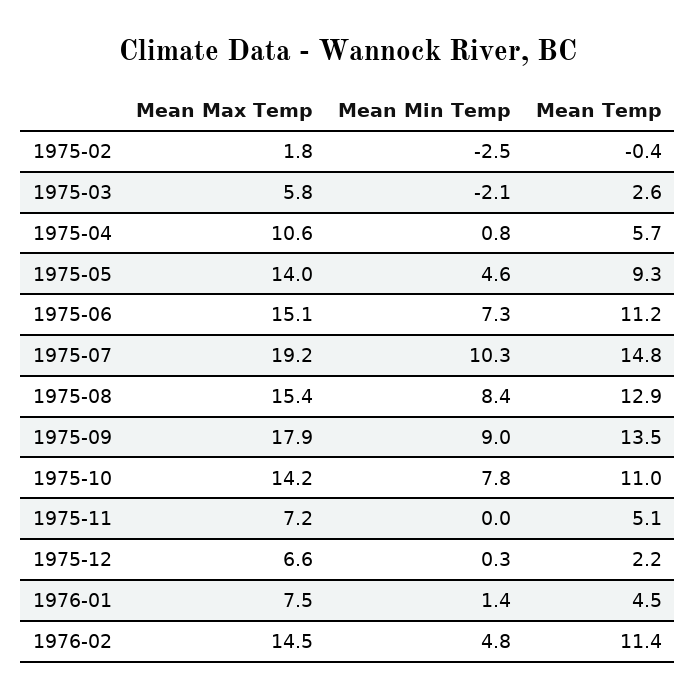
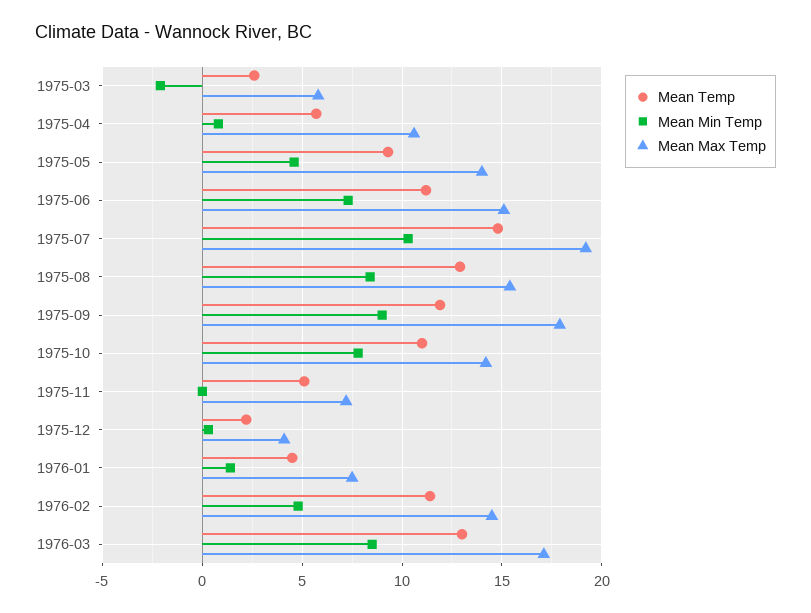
Mean Max Temp, 1975-02: 1.8 -> none
Mean Min Temp, 1975-02: -2.5 -> none
Mean Temp, 1975-02: -0.4 -> none
Mean Temp, 1975-09: 13.5 -> 12
Mean Max Temp, 1975-12: 6.6 -> 4
Mean Temp, 1976-03: none -> 13
Mean Min Temp, 1976-03: none -> 8.5
Mean Max Temp, 1976-03: none -> 17

